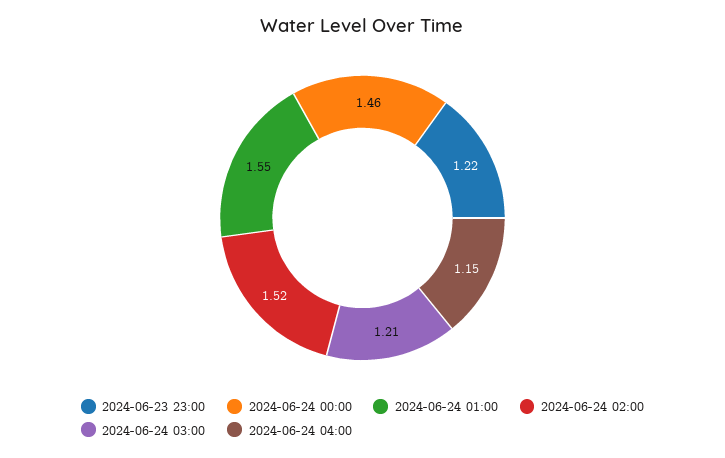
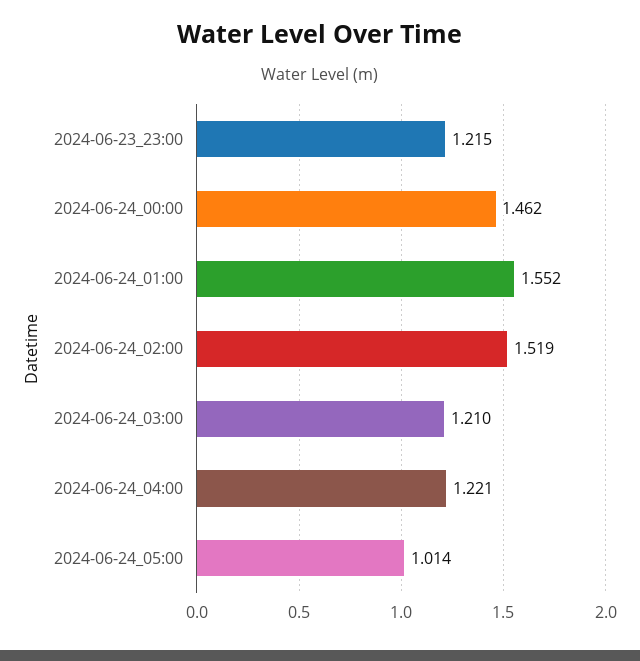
2024-06-24 04:00: 1.15 -> 1.221
2024-06-24_05:00: none -> 1.014

